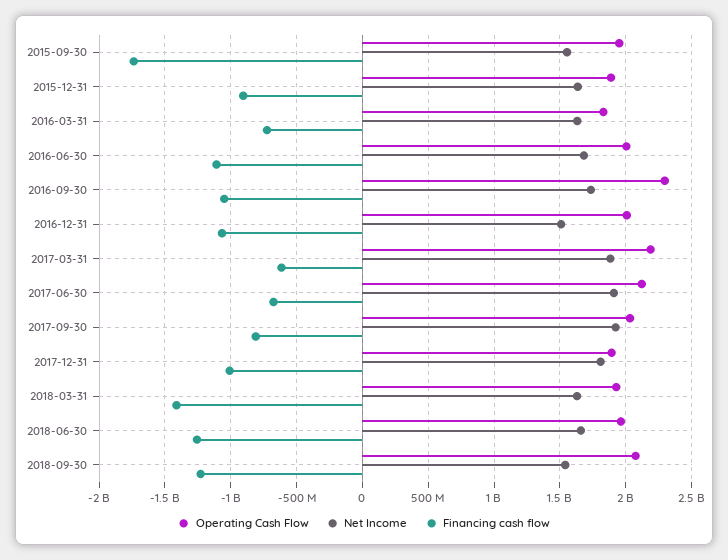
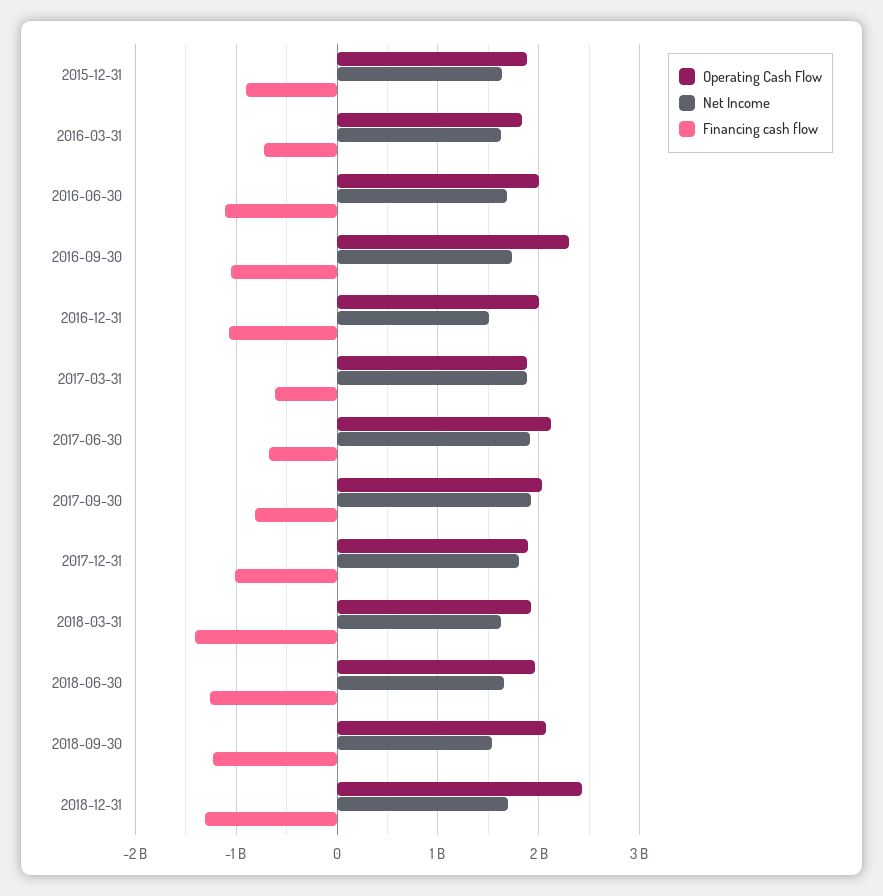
Operating Cash Flow, 2015-09-30: 1950000000 -> none
Net Income, 2015-09-30: 1550000000 -> none
Financing cash flow, 2015-09-30: -1750000000 -> none
Operating Cash Flow, 2017-03-31: 2200000000 -> 1900000000
Operating Cash Flow, 2018-12-31: none -> 2400000000
Net Income, 2018-12-31: none -> 1700000000
Financing cash flow, 2018-12-31: none -> -1300000000

